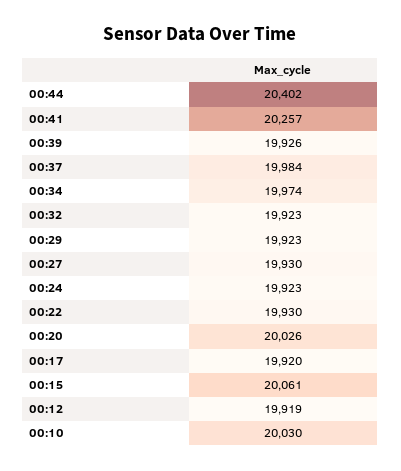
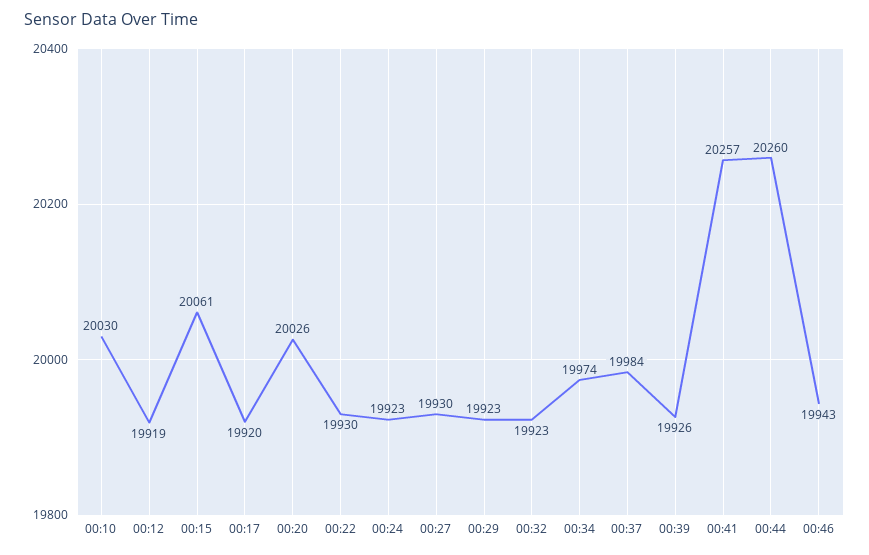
00:44: 20402 -> 20260
00:46: none -> 19943

